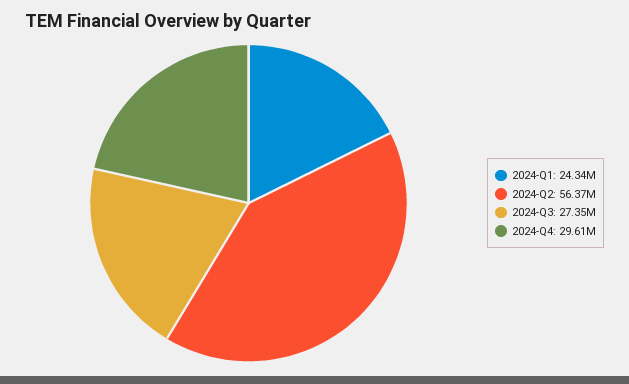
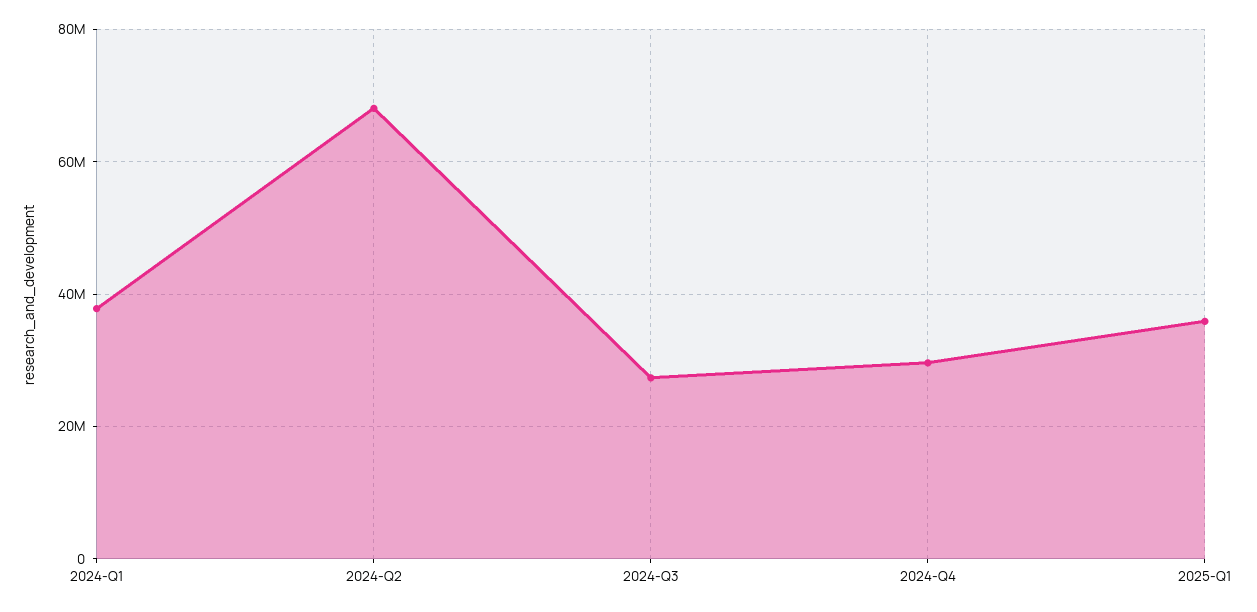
2024-Q1: 24340000 -> 38000000
2024-Q2: 56370000 -> 68000000
2025-Q1: none -> 36000000

